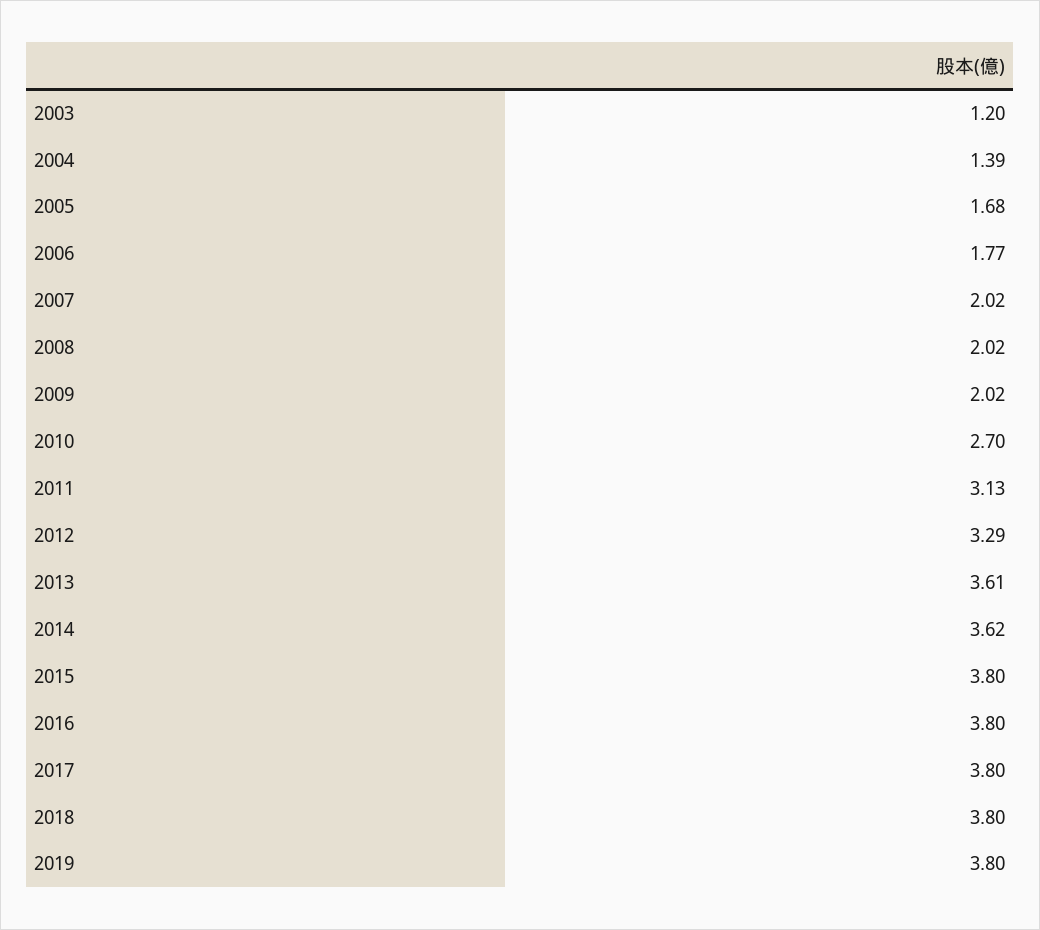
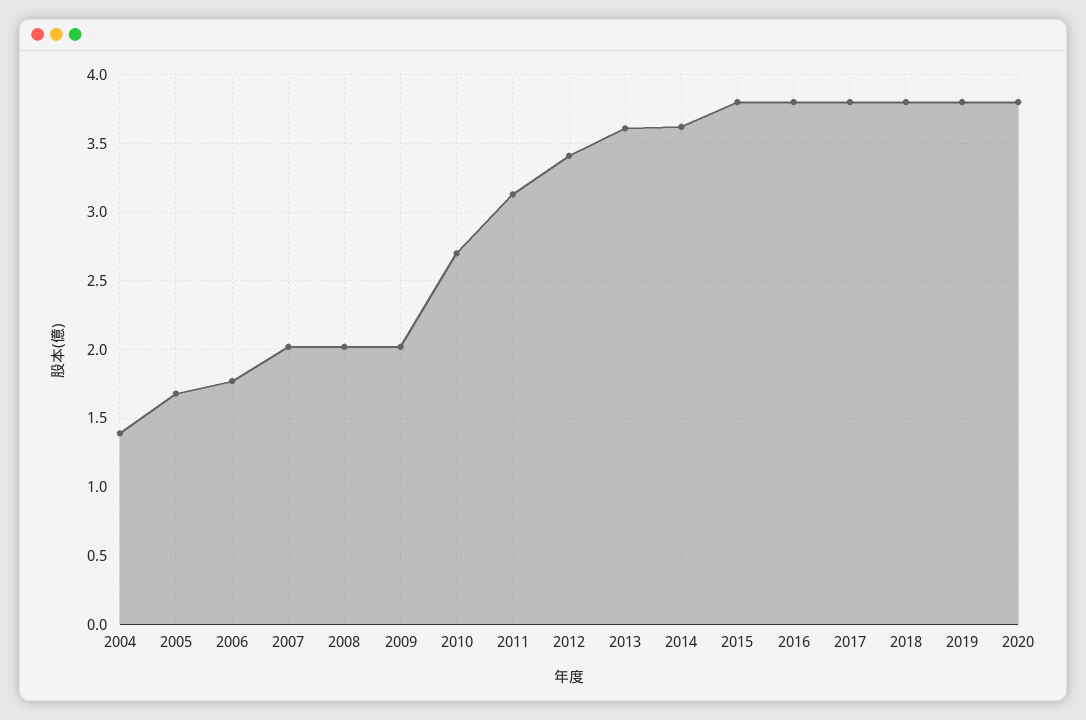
2003: 1.2 -> none
2012: 3.29 -> 3.4
2020: none -> 3.8

